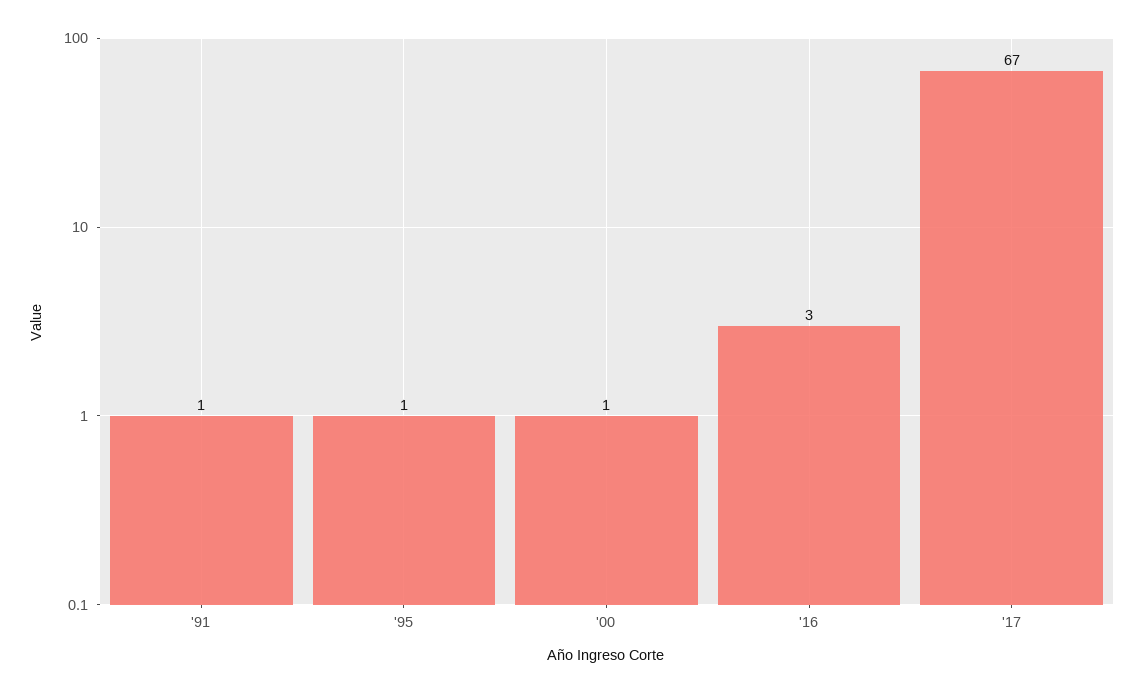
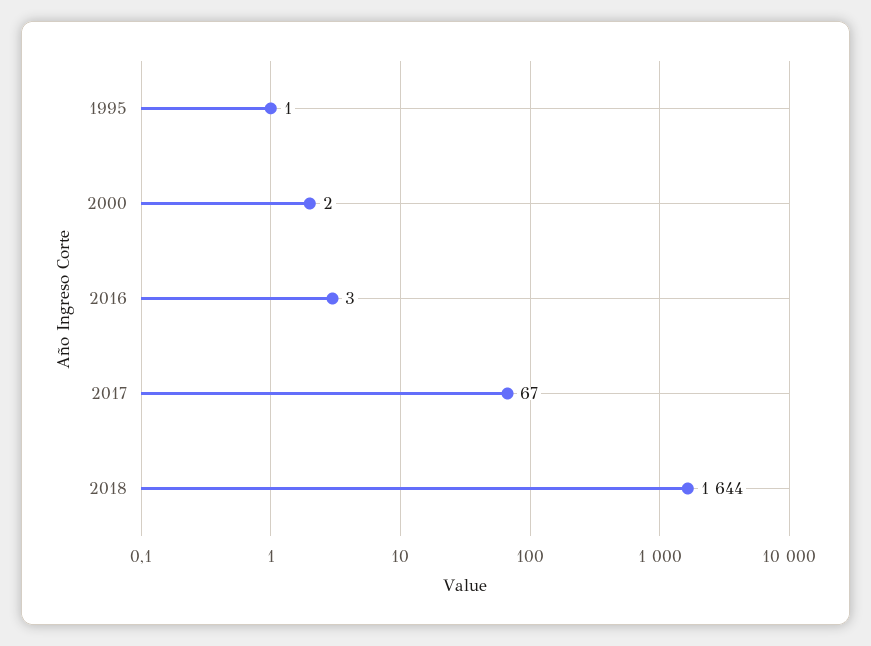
'91: 1 -> none
'00: 1 -> 2
2018: none -> 1644

